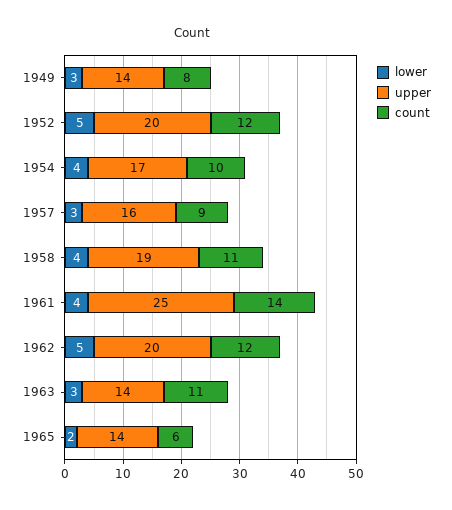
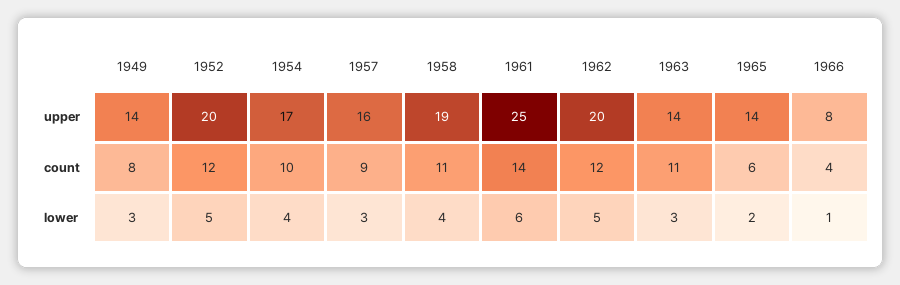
lower, 1961: 4 -> 6
upper, 1966: none -> 8
count, 1966: none -> 4
lower, 1966: none -> 1

